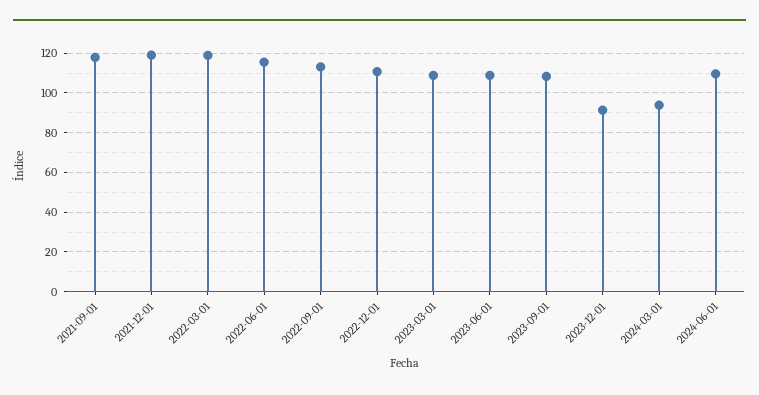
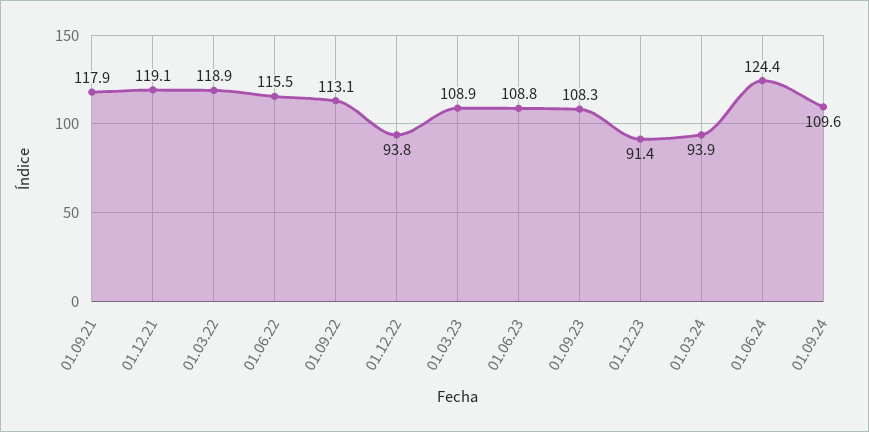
2022-12-01: 110 -> 93.8
2024-06-01: 110 -> 124.4
01.09.24: none -> 109.6

